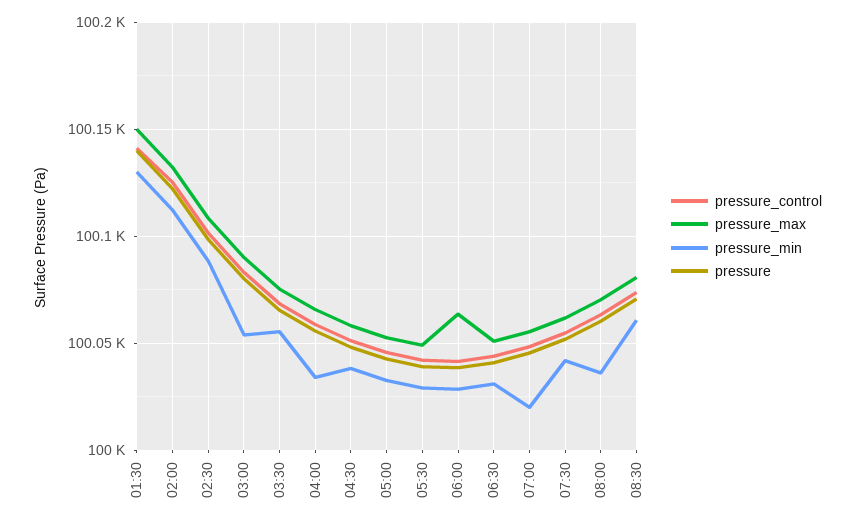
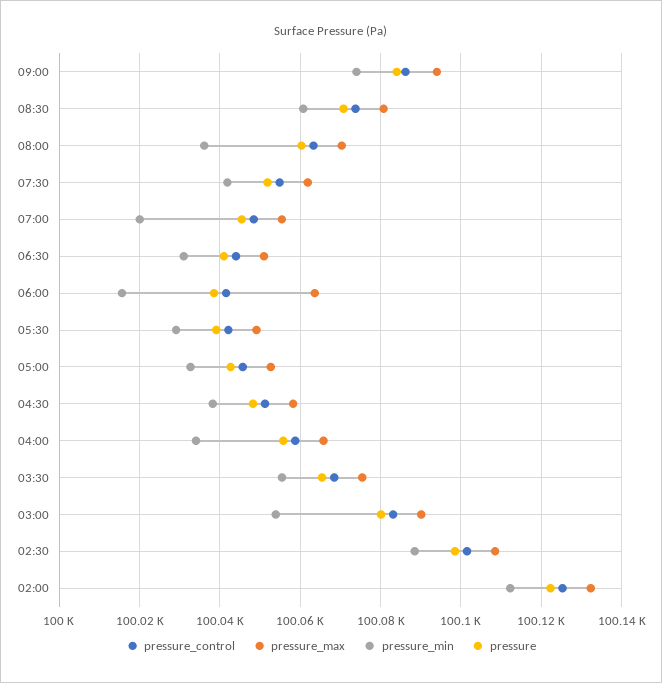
pressure_control, 01:30: 100140 -> none
pressure_max, 01:30: 100150 -> none
pressure_min, 01:30: 100130 -> none
pressure, 01:30: 100140 -> none
pressure_min, 06:00: 100030 -> 100016
pressure_control, 09:00: none -> 100086
pressure_max, 09:00: none -> 100094
pressure_min, 09:00: none -> 100074
pressure, 09:00: none -> 100084

